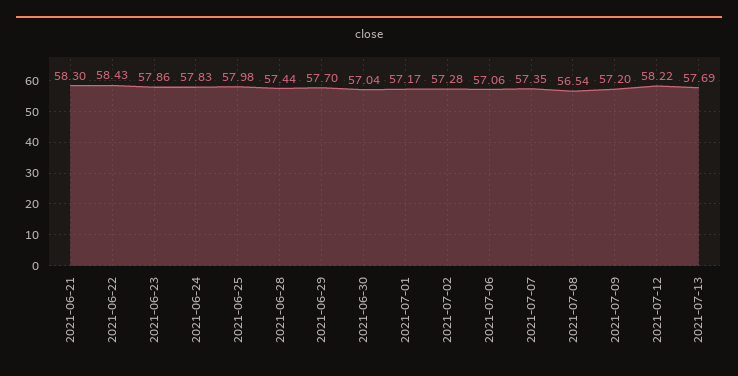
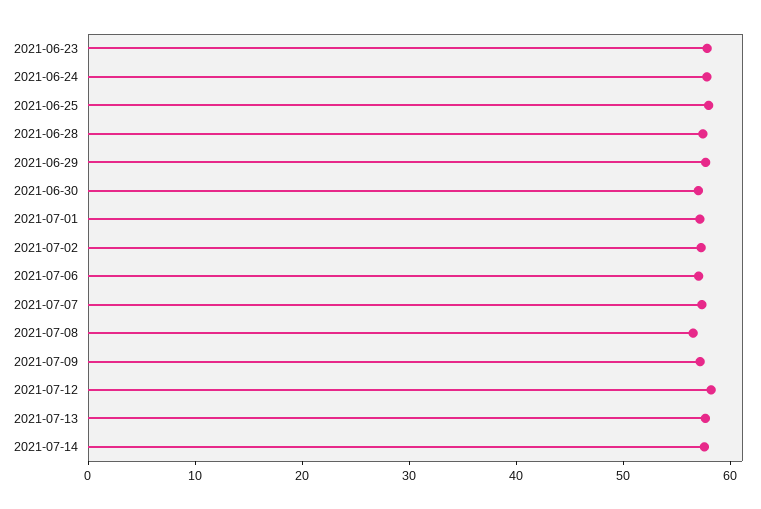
2021-06-21: 58.3 -> none
2021-06-22: 58.43 -> none
2021-07-14: none -> 58

